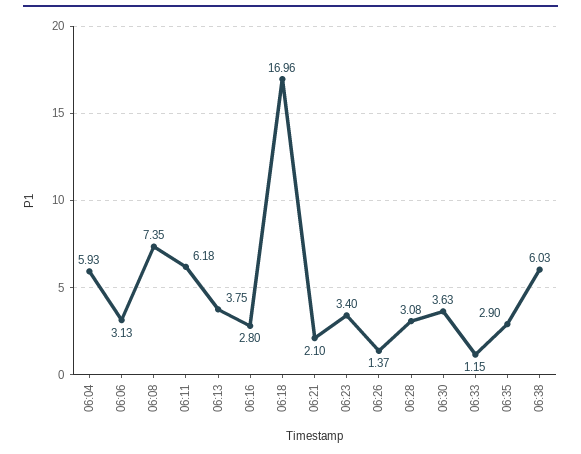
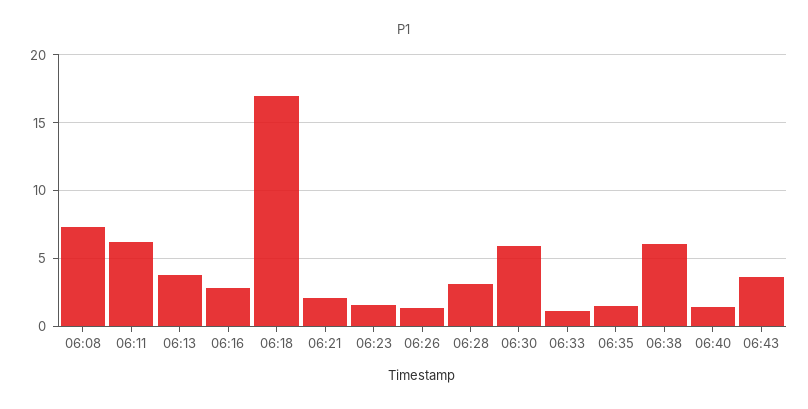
06:04: 5.93 -> none
06:06: 3.13 -> none
06:23: 3.4 -> 1.5
06:30: 3.63 -> 6
06:35: 2.9 -> 1.5
06:40: none -> 1.5
06:43: none -> 3.5

